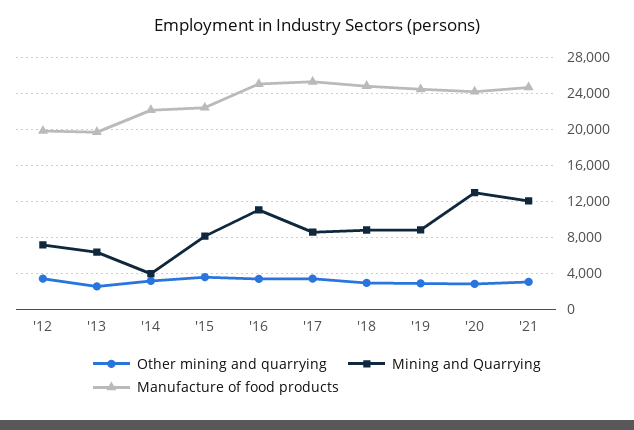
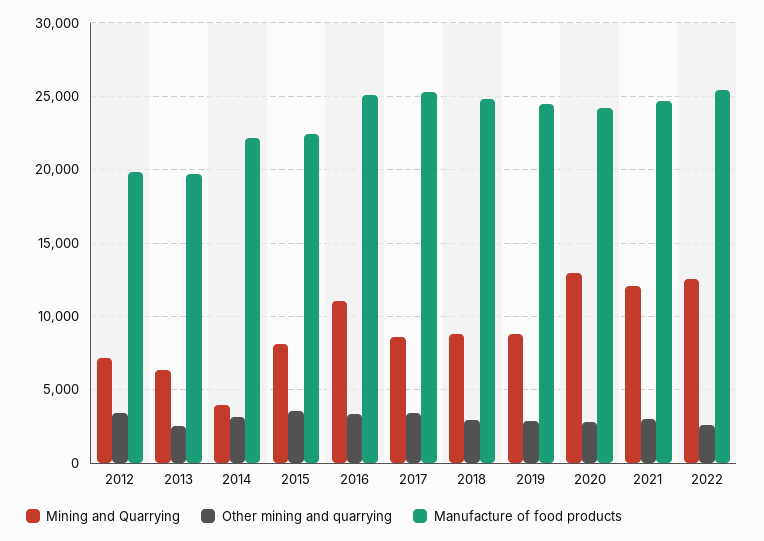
Mining and Quarrying, 2022: none -> 12500
Other mining and quarrying, 2022: none -> 2500
Manufacture of food products, 2022: none -> 25500

